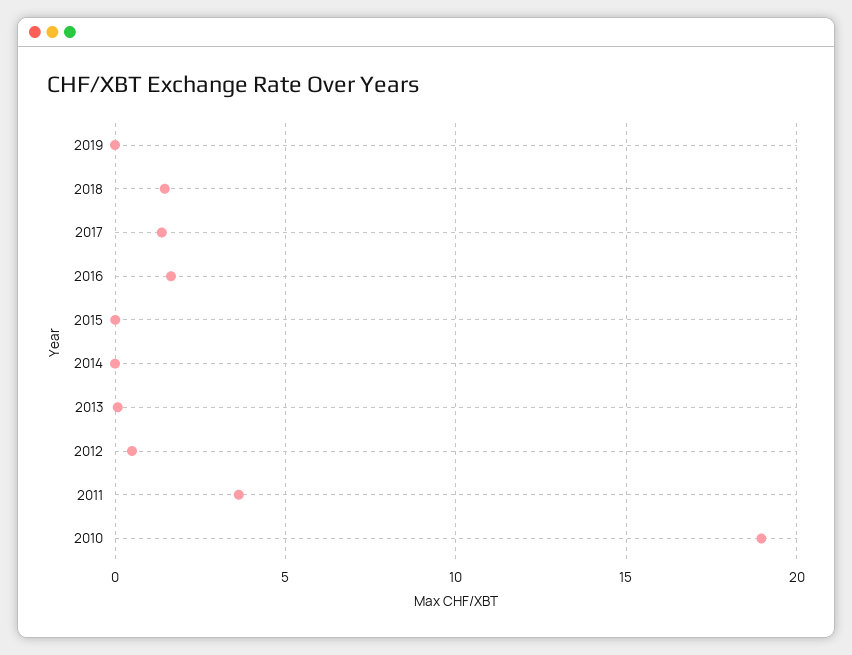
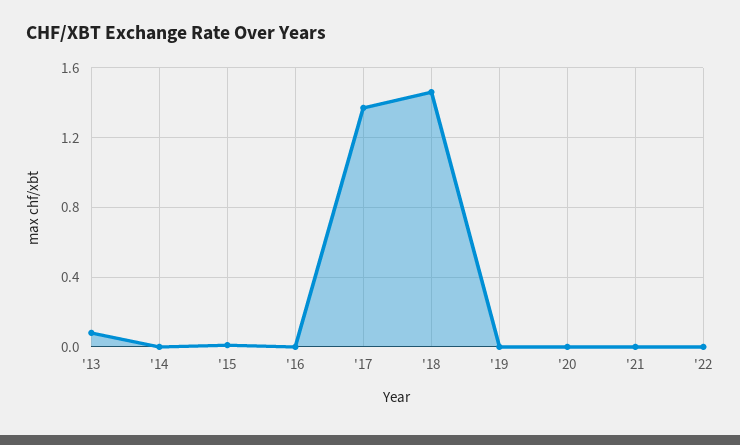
2016: 1.5 -> 0
2012: 0.5 -> none
2011: 3.5 -> none
2010: 19 -> none
'20: none -> 0
'21: none -> 0
'22: none -> 0

